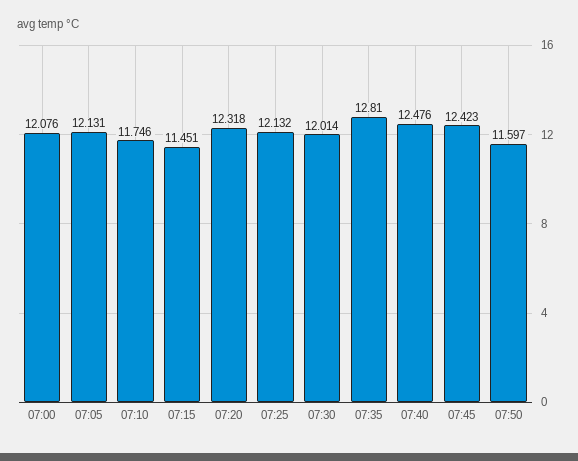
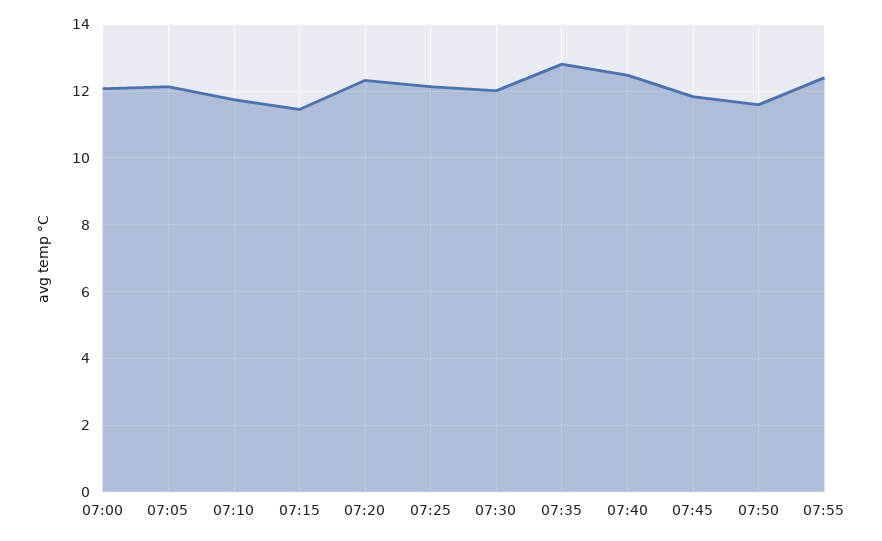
07:45: 12.423 -> 11.8
07:55: none -> 12.4

